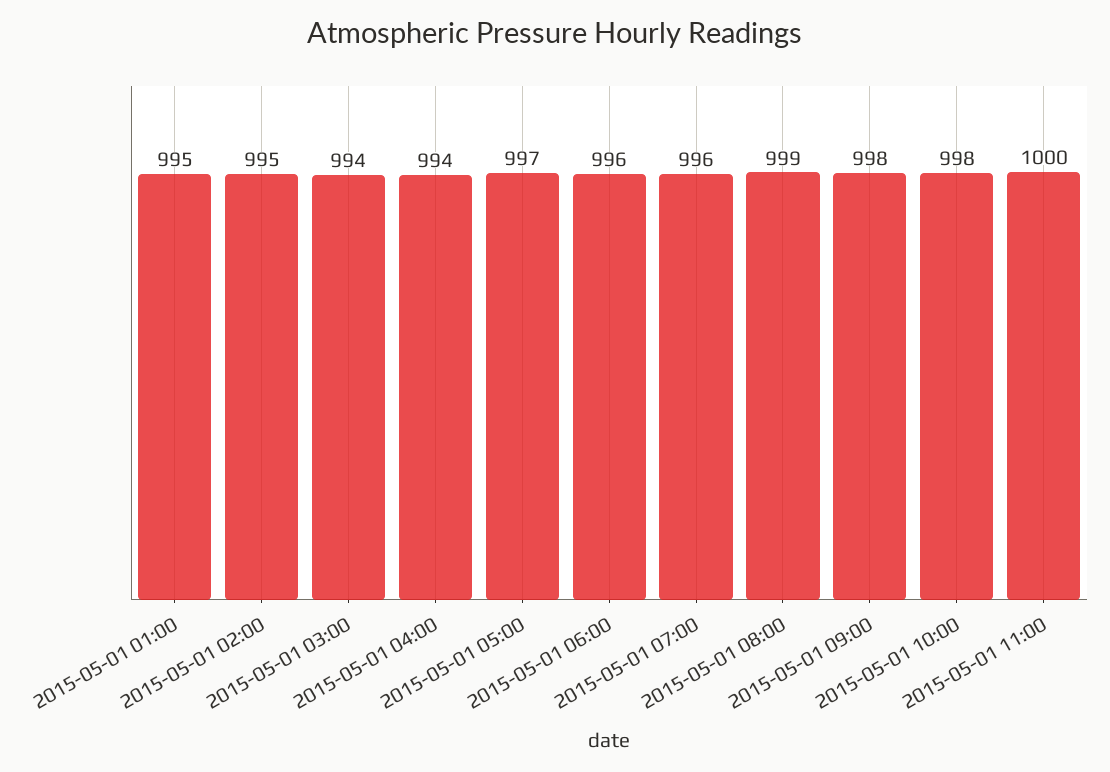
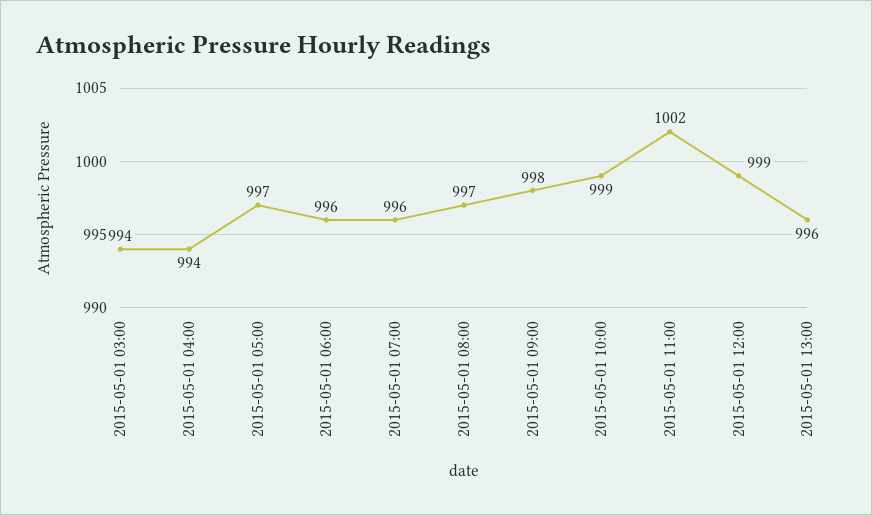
2015-05-01 01:00: 995 -> none
2015-05-01 02:00: 995 -> none
2015-05-01 08:00: 999 -> 997
2015-05-01 10:00: 998 -> 999
2015-05-01 11:00: 1000 -> 1002
2015-05-01 12:00: none -> 999
2015-05-01 13:00: none -> 996

